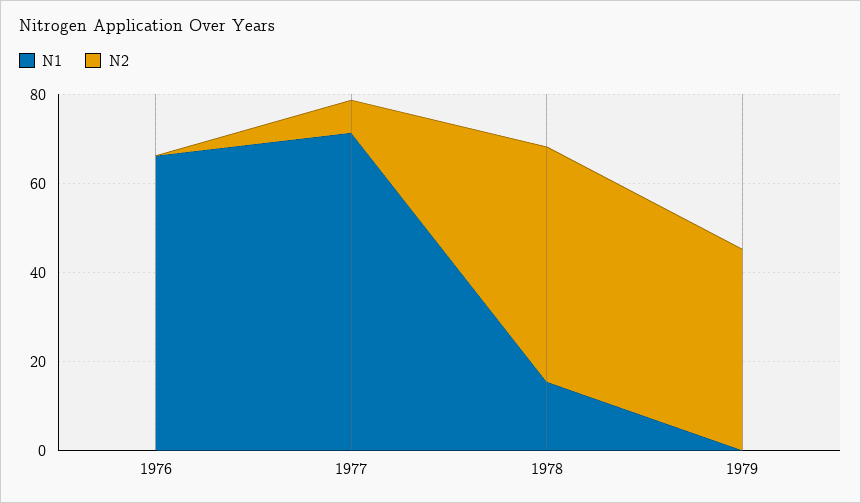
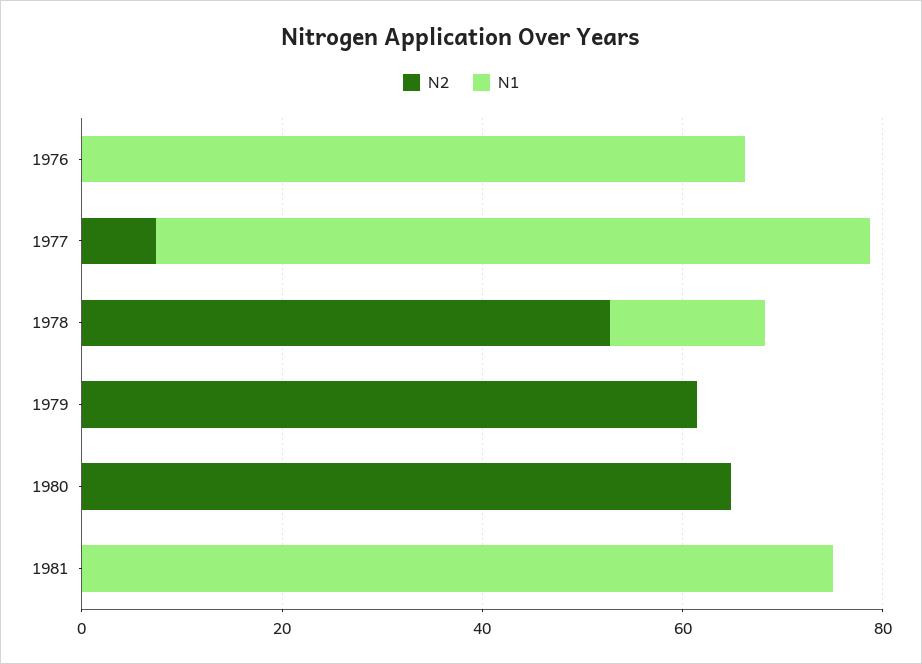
N2, 1979: 45 -> 60
N2, 1980: none -> 65
N1, 1980: none -> 0
N2, 1981: none -> 0
N1, 1981: none -> 75

